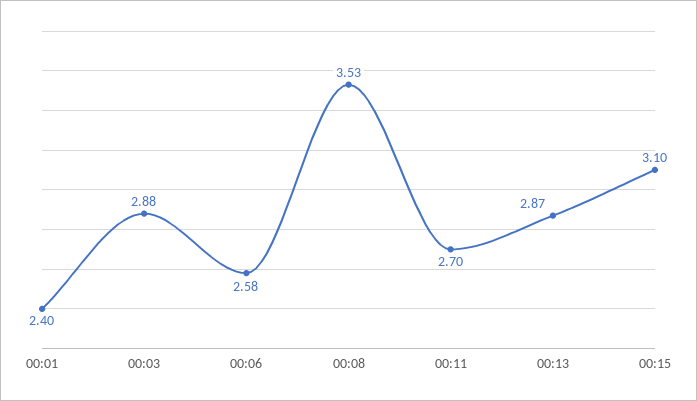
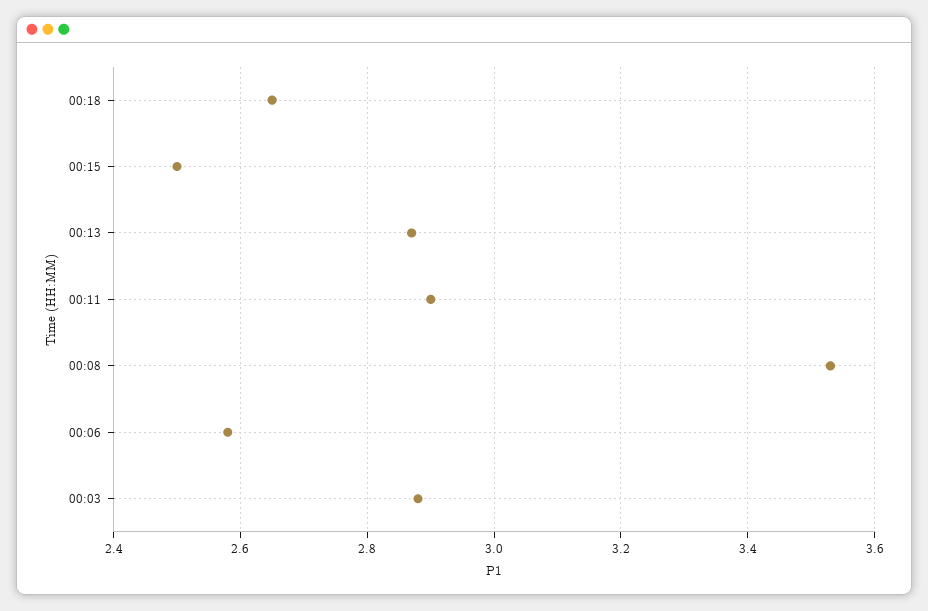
00:01: 2.4 -> none
00:11: 2.7 -> 2.9
00:15: 3.1 -> 2.5
00:18: none -> 2.65

